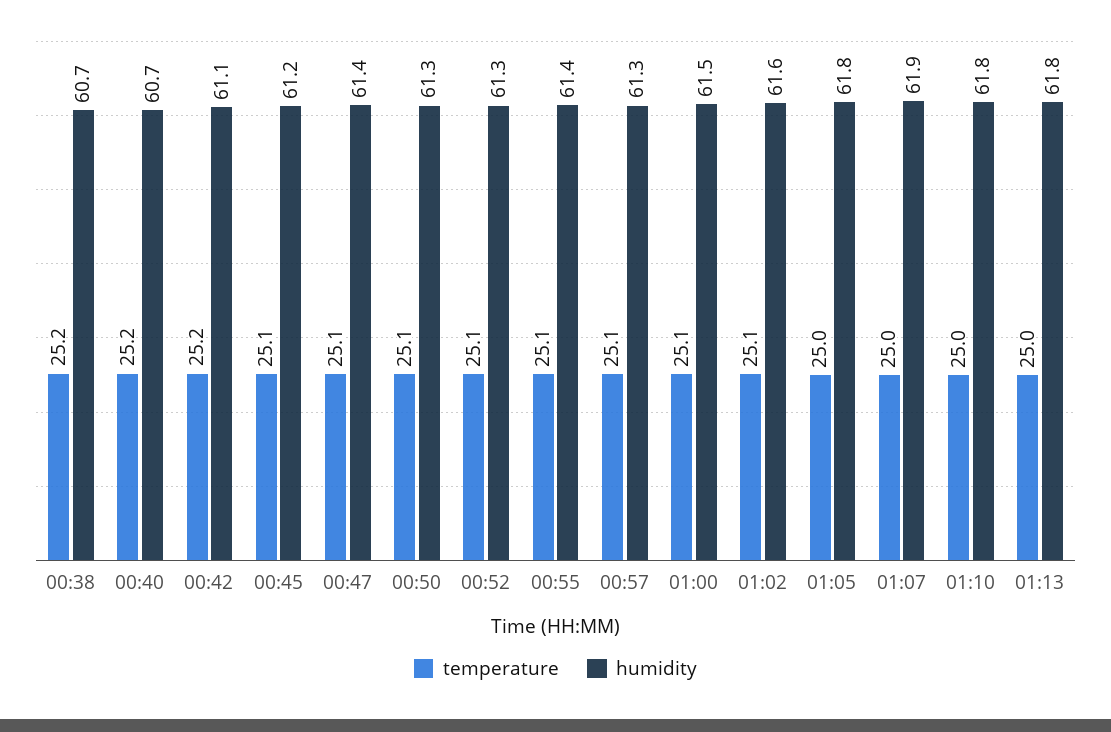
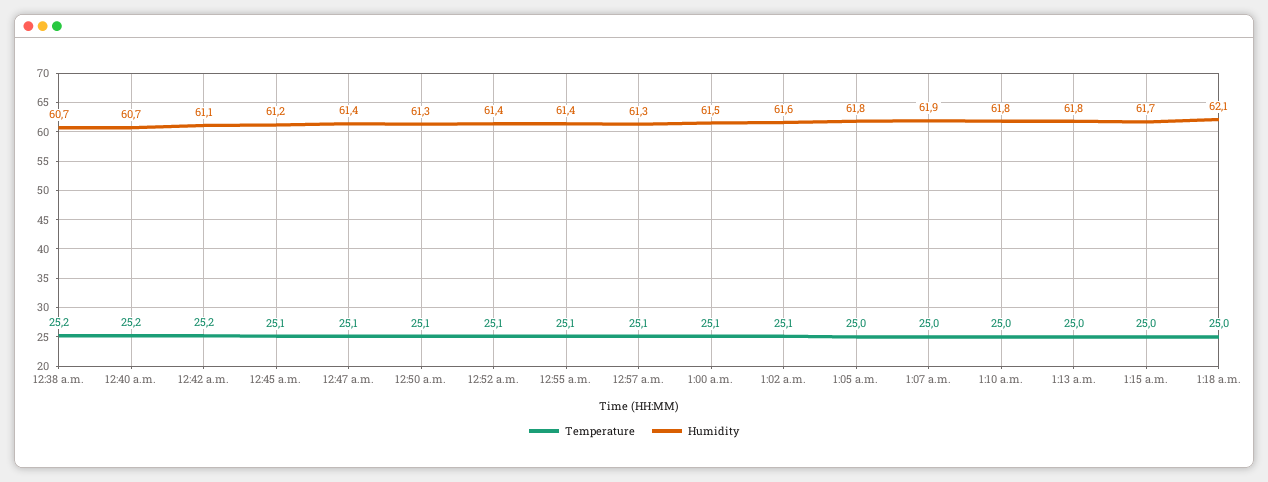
humidity, 00:52: 61.3 -> 61.4
temperature, 1:15 a.m.: none -> 25
humidity, 1:15 a.m.: none -> 61.7
temperature, 1:18 a.m.: none -> 25
humidity, 1:18 a.m.: none -> 62.1

